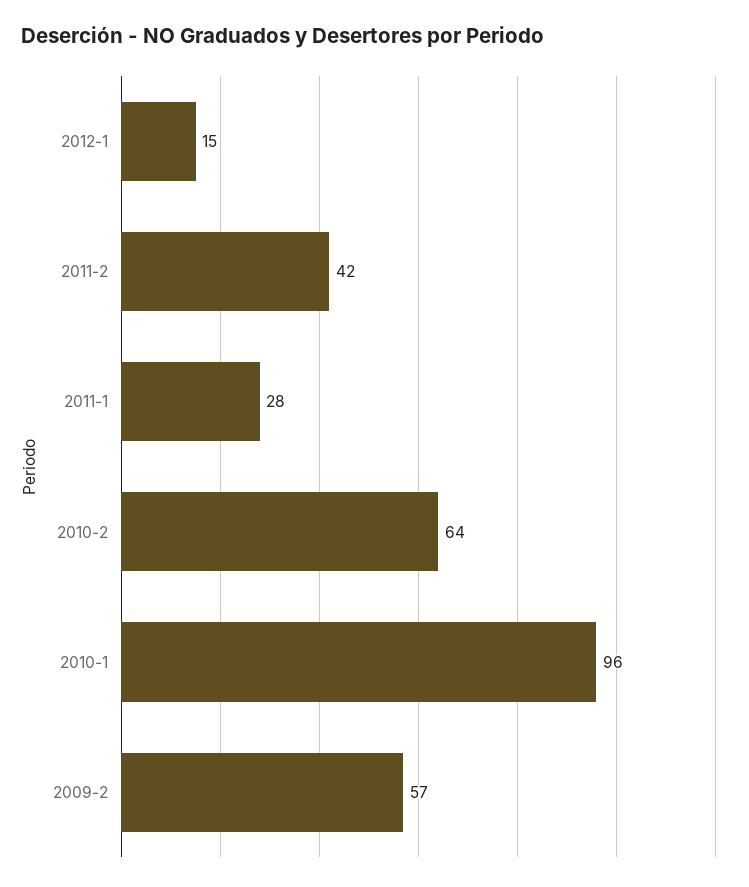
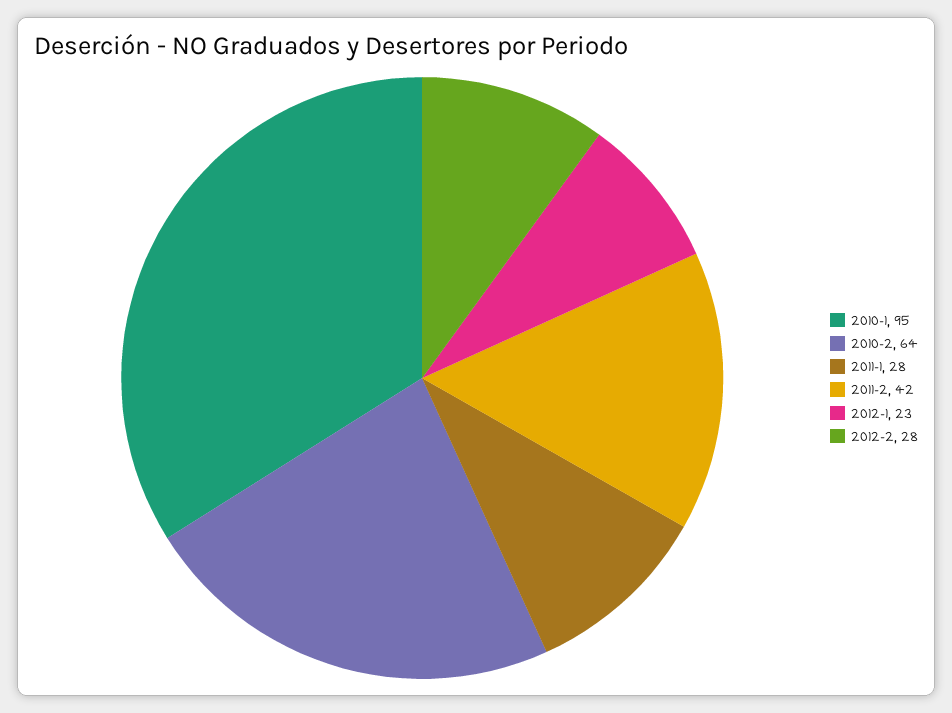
2012-1: 15 -> 23
2010-1: 96 -> 95
2009-2: 57 -> none
2012-2: none -> 28

